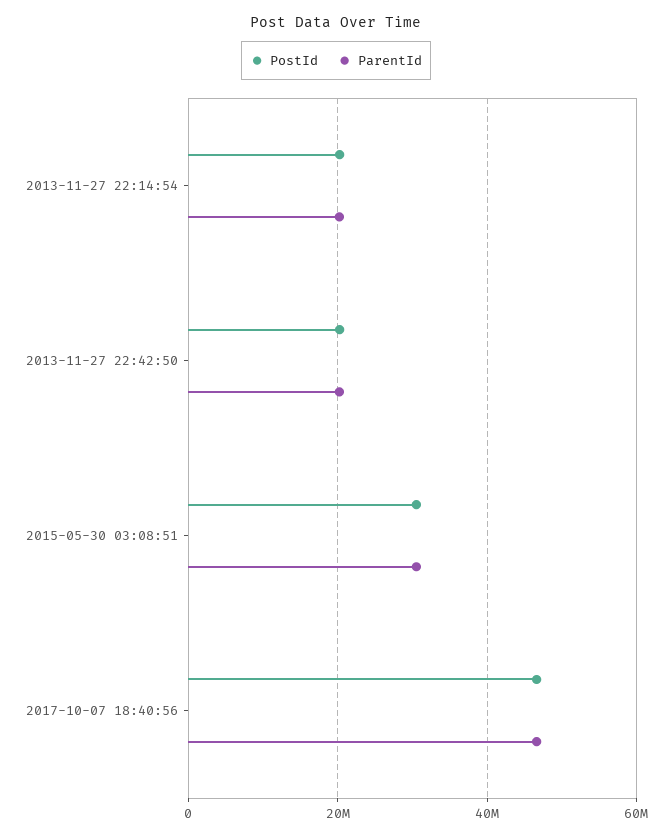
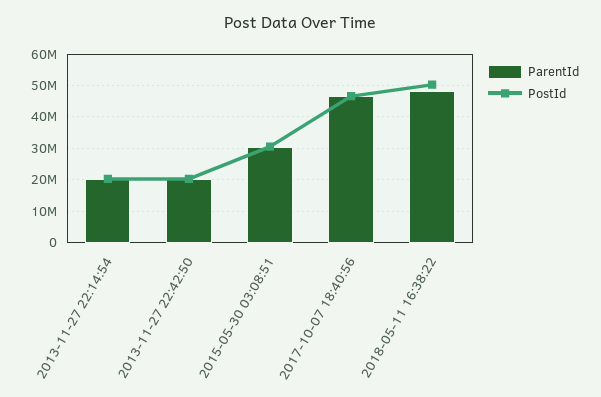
ParentId, 2018-05-11 16:38:22: none -> 48000000
PostId, 2018-05-11 16:38:22: none -> 50000000

